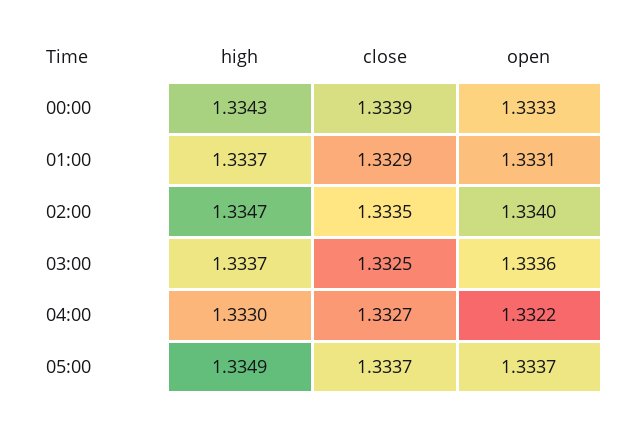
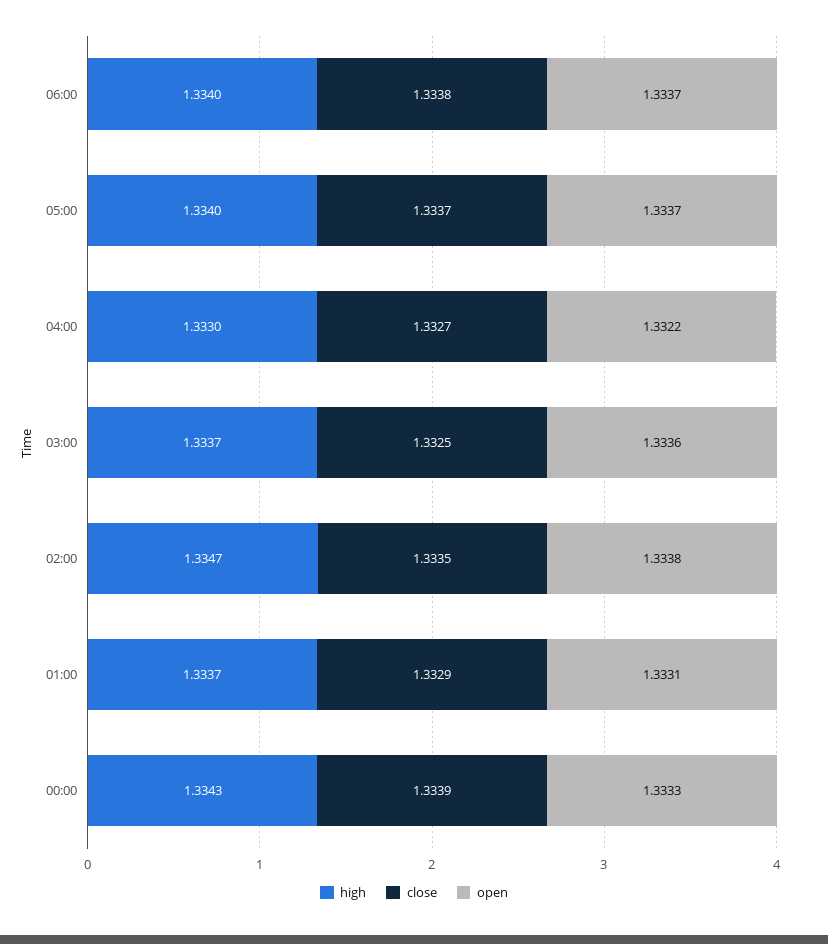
open, 02:00: 1.334 -> 1.3338
high, 05:00: 1.3349 -> 1.334
high, 06:00: none -> 1.334
close, 06:00: none -> 1.3338
open, 06:00: none -> 1.3337

